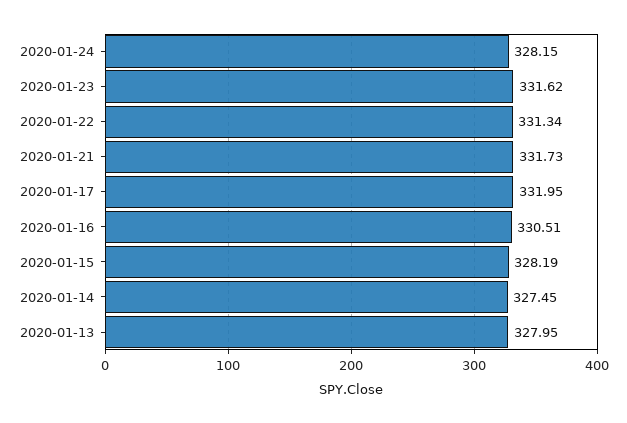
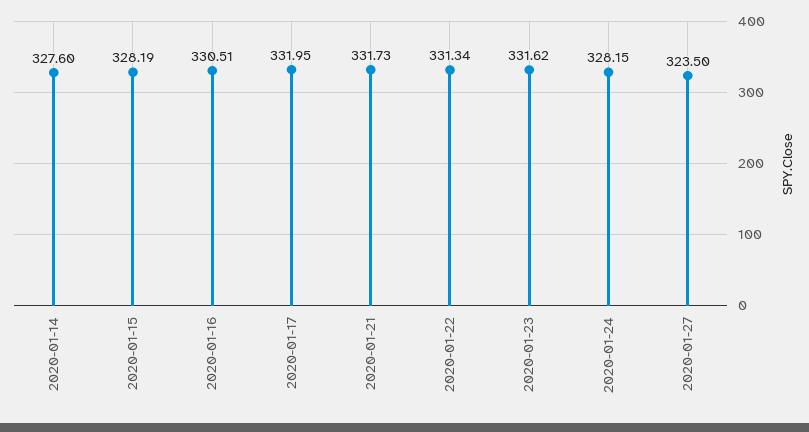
2020-01-14: 327.45 -> 327.6
2020-01-13: 327.95 -> none
2020-01-27: none -> 323.5

